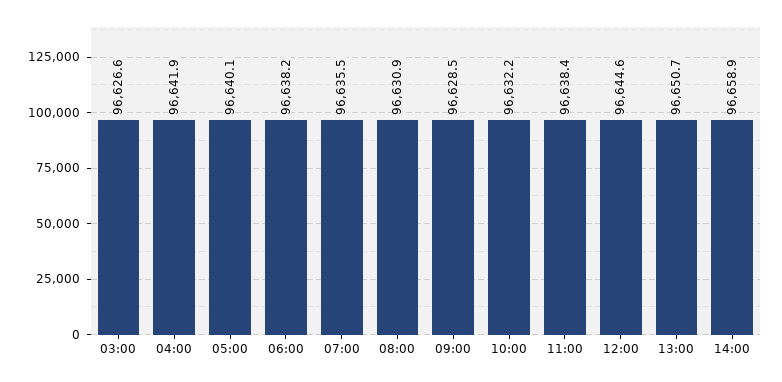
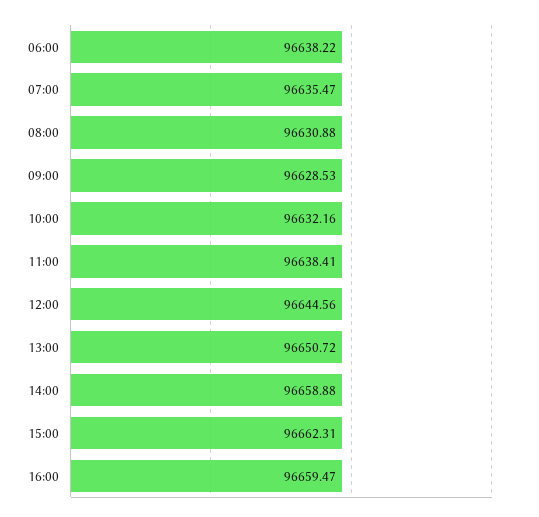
03:00: 96626.6 -> none
04:00: 96641.9 -> none
05:00: 96640.1 -> none
15:00: none -> 96662.31
16:00: none -> 96659.47

